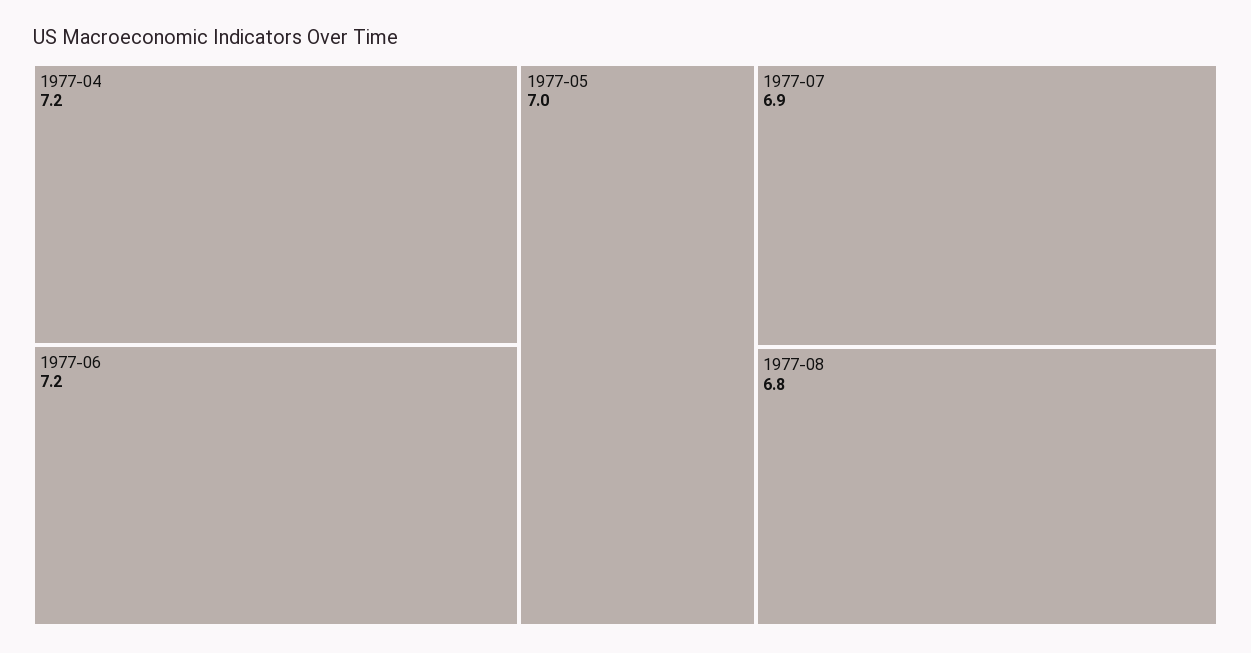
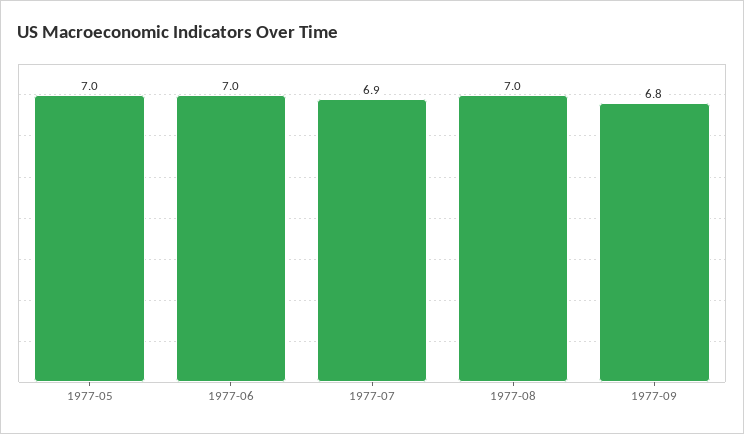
1977-04: 7.2 -> none
1977-06: 7.2 -> 7
1977-08: 6.8 -> 7
1977-09: none -> 6.8

